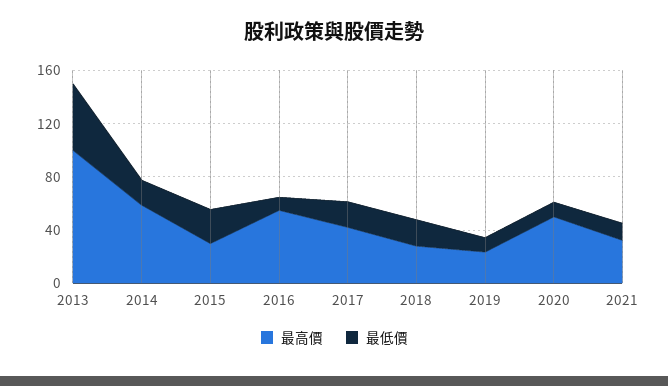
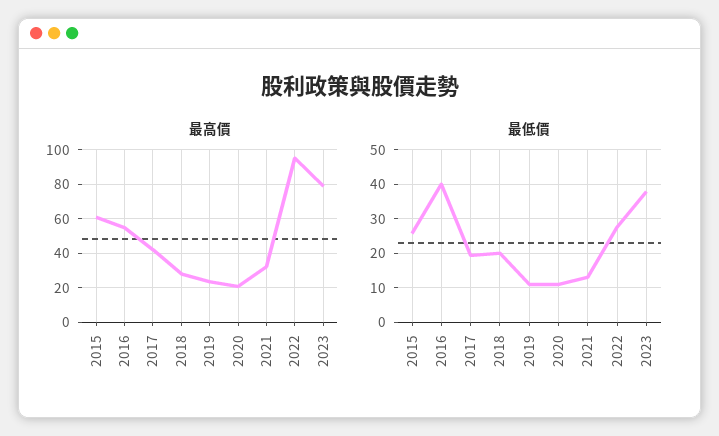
最高價, 2013: 100 -> none
最低價, 2013: 50 -> none
最高價, 2014: 60 -> none
最低價, 2014: 20 -> none
最高價, 2015: 30 -> 60
最低價, 2016: 10 -> 40
最高價, 2020: 50 -> 20
最高價, 2022: none -> 95
最高價, 2023: none -> 80
最低價, 2022: none -> 28
最低價, 2023: none -> 38

